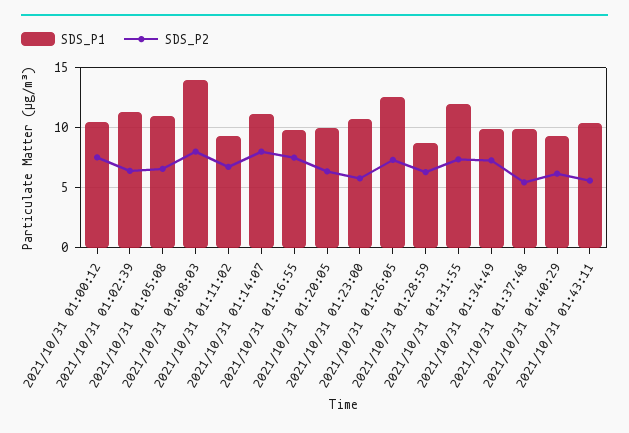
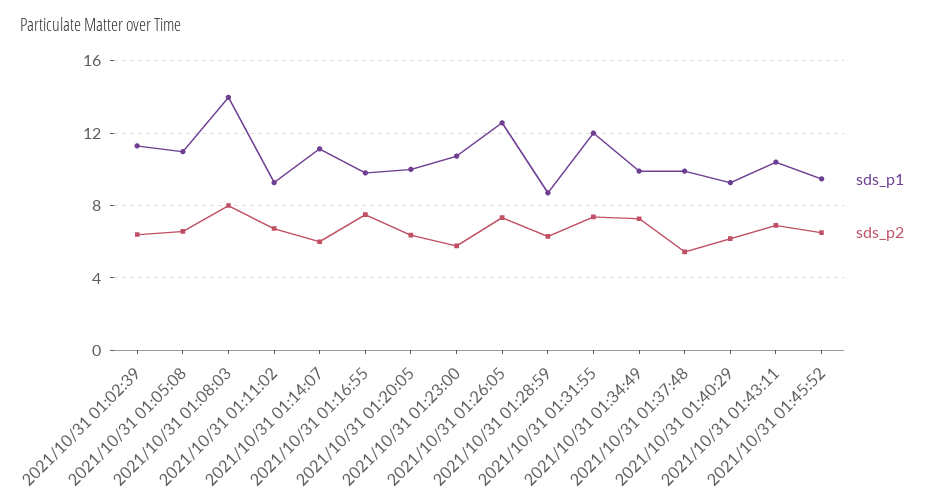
SDS_P1, 2021/10/31 01:00:12: 10.5 -> none
SDS_P2, 2021/10/31 01:00:12: 7.5 -> none
SDS_P2, 2021/10/31 01:14:07: 8 -> 6
SDS_P2, 2021/10/31 01:43:11: 5.5 -> 7
SDS_P1, 2021/10/31 01:45:52: none -> 9.5
SDS_P2, 2021/10/31 01:45:52: none -> 6.5

